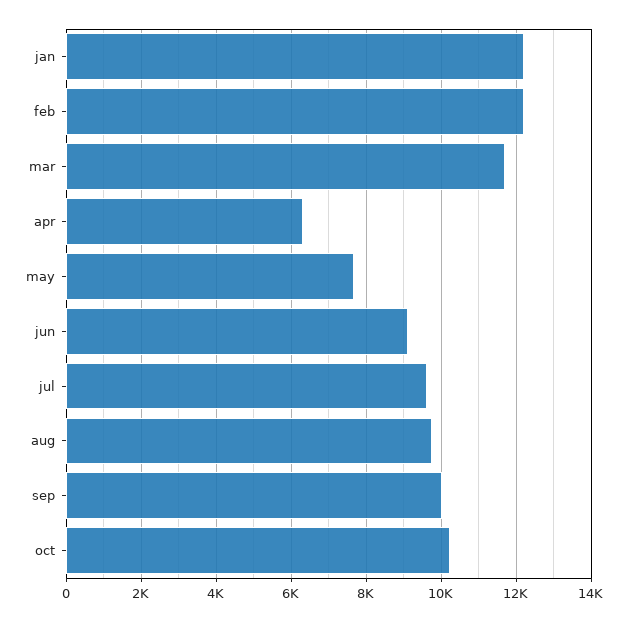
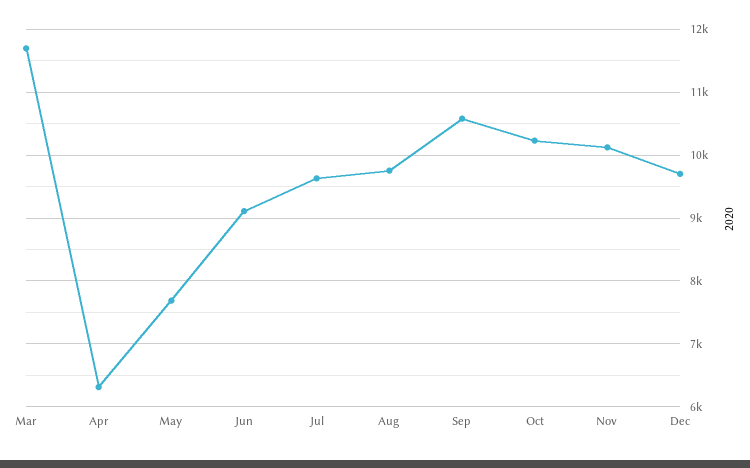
jan: 12200 -> none
feb: 12200 -> none
sep: 10000 -> 10600
Nov: none -> 10100
Dec: none -> 9700

